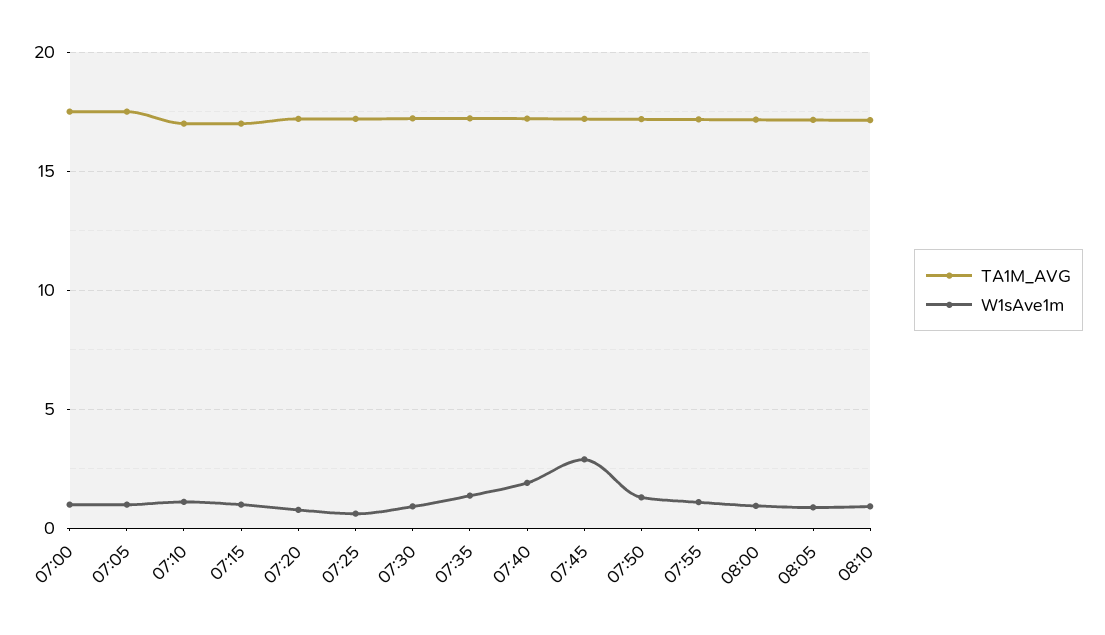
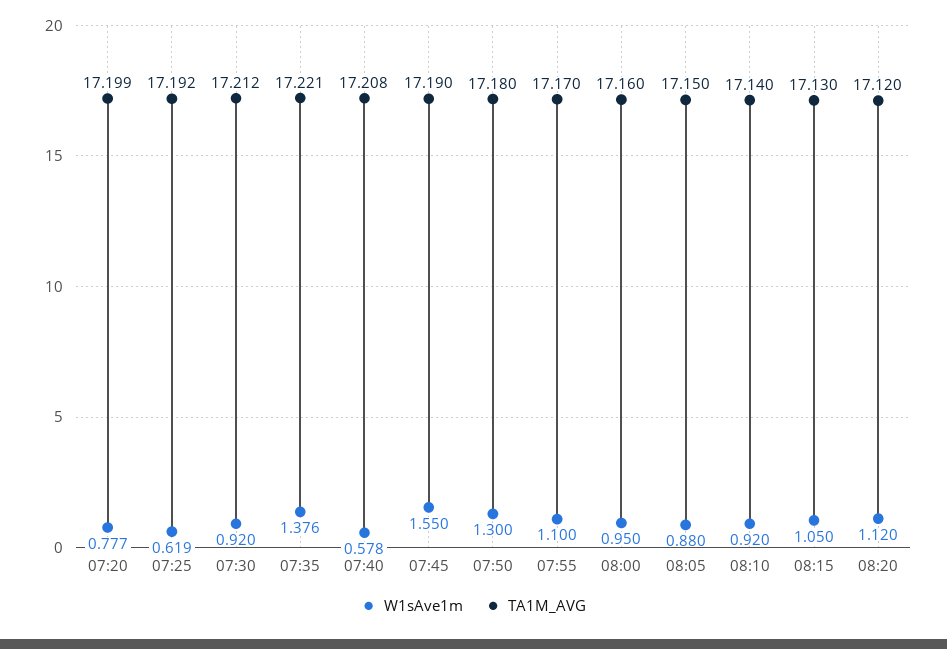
TA1M_AVG, 07:00: 17.5 -> none
W1sAve1m, 07:00: 1 -> none
TA1M_AVG, 07:05: 17.5 -> none
W1sAve1m, 07:05: 1 -> none
TA1M_AVG, 07:10: 17 -> none
W1sAve1m, 07:10: 1 -> none
TA1M_AVG, 07:15: 17 -> none
W1sAve1m, 07:15: 1 -> none
W1sAve1m, 07:40: 2 -> 0.578
W1sAve1m, 07:45: 3 -> 1.55
W1sAve1m, 08:15: none -> 1.05
TA1M_AVG, 08:15: none -> 17.13
W1sAve1m, 08:20: none -> 1.12
TA1M_AVG, 08:20: none -> 17.12

